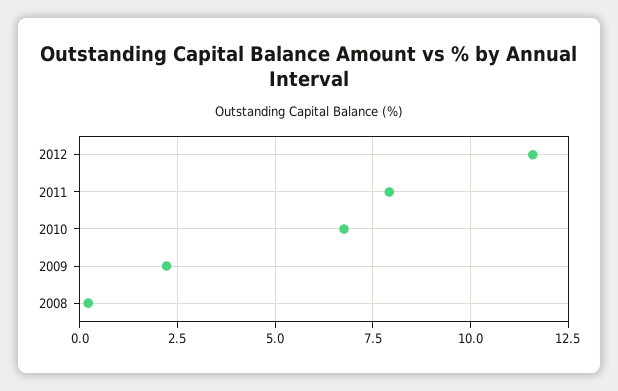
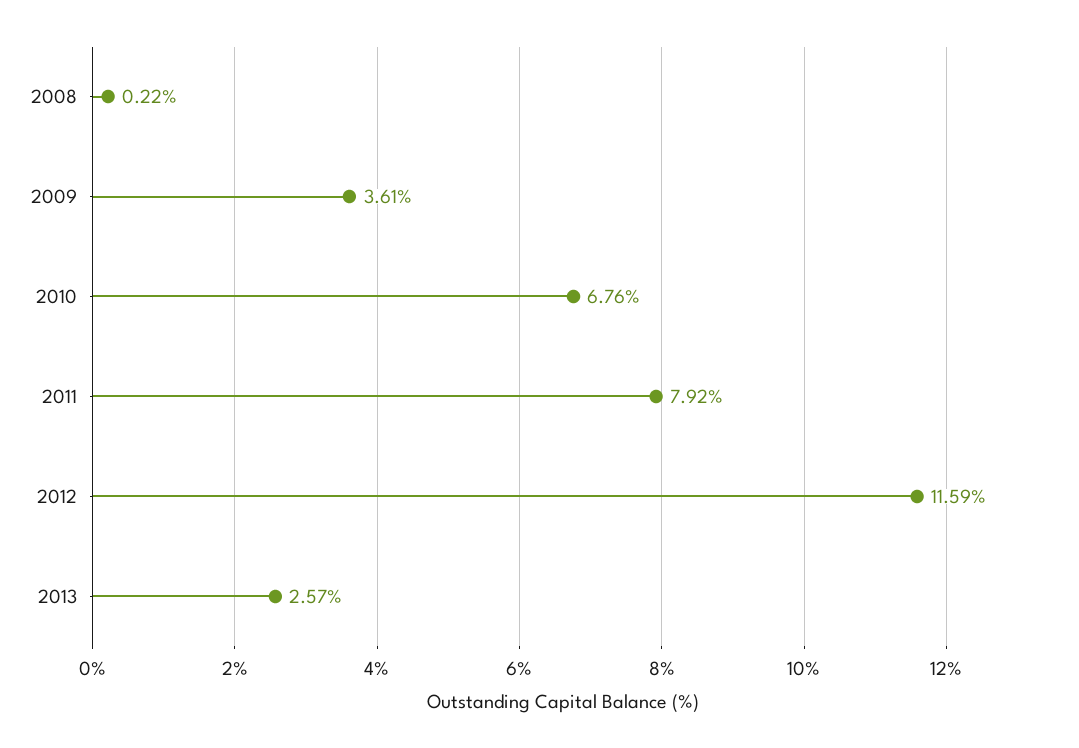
2009: 2.25 -> 3.61
2013: none -> 2.57

